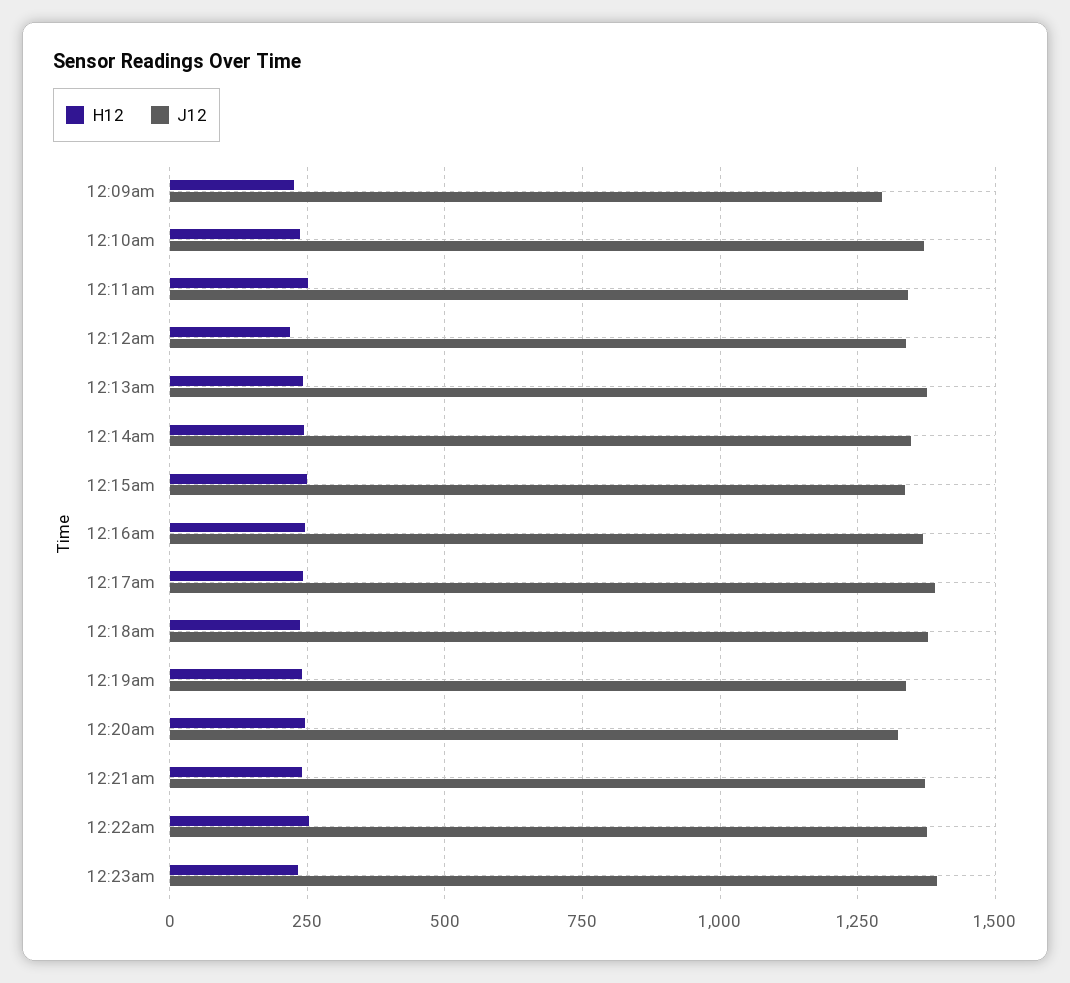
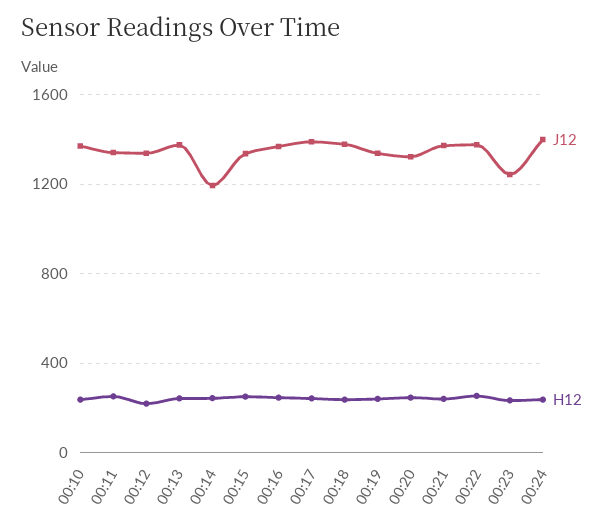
H12, 12:09am: 225 -> none
J12, 12:09am: 1300 -> none
J12, 12:14am: 1350 -> 1200
J12, 12:23am: 1400 -> 1250
J12, 00:24: none -> 1400
H12, 00:24: none -> 250

